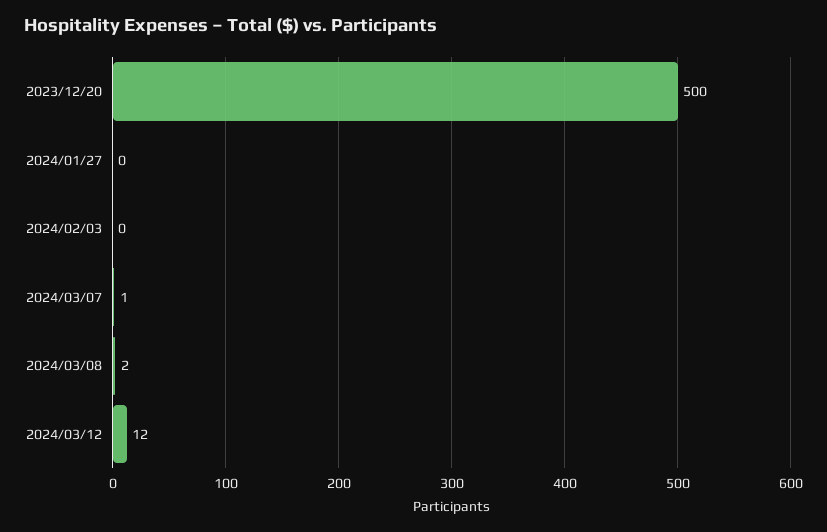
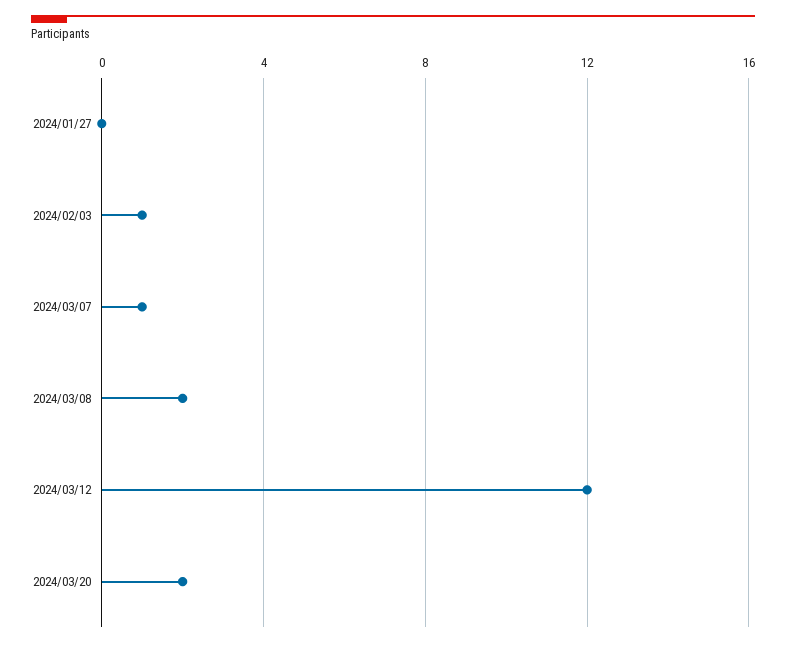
2023/12/20: 500 -> none
2024/02/03: 0 -> 1
2024/03/20: none -> 2

